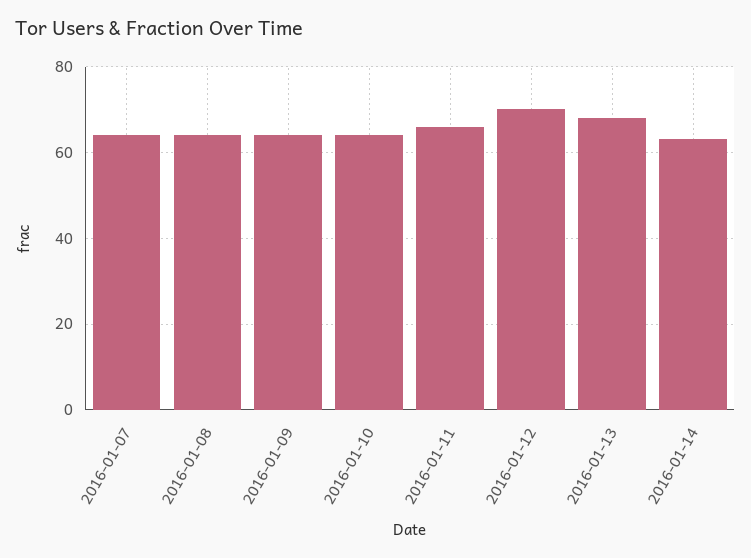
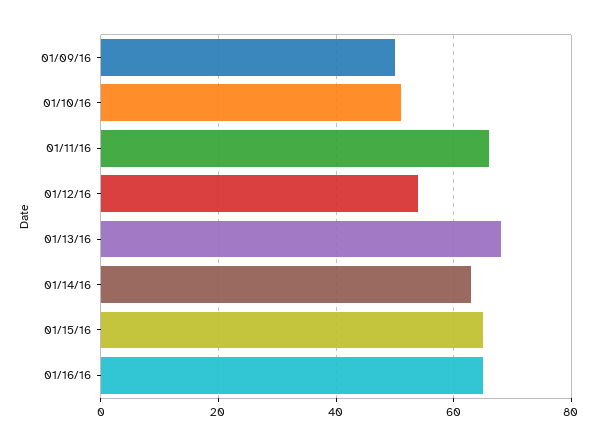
2016-01-07: 65 -> none
2016-01-08: 65 -> none
2016-01-09: 65 -> 50
2016-01-10: 65 -> 50
2016-01-12: 70 -> 55
01/15/16: none -> 65
01/16/16: none -> 65

